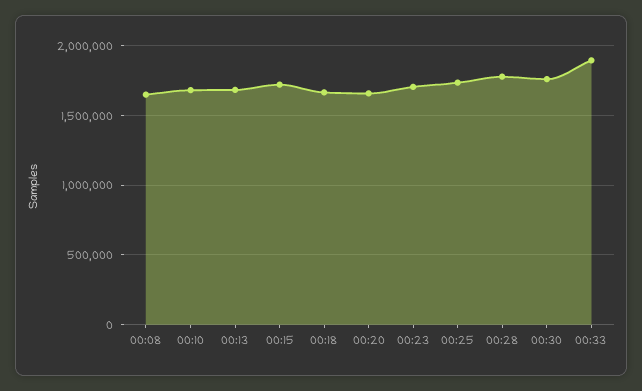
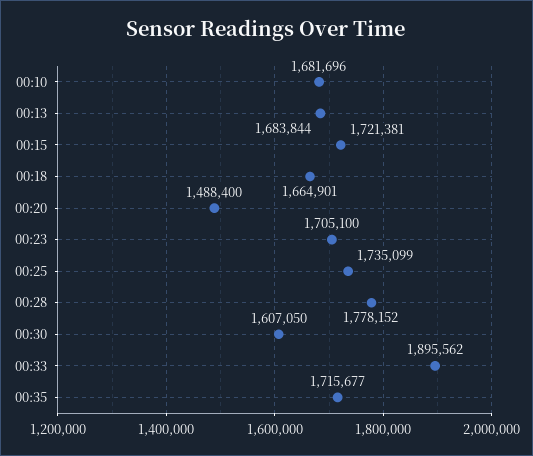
00:08: 1650000 -> none
00:20: 1650000 -> 1488400
00:30: 1750000 -> 1607050
00:35: none -> 1715677

